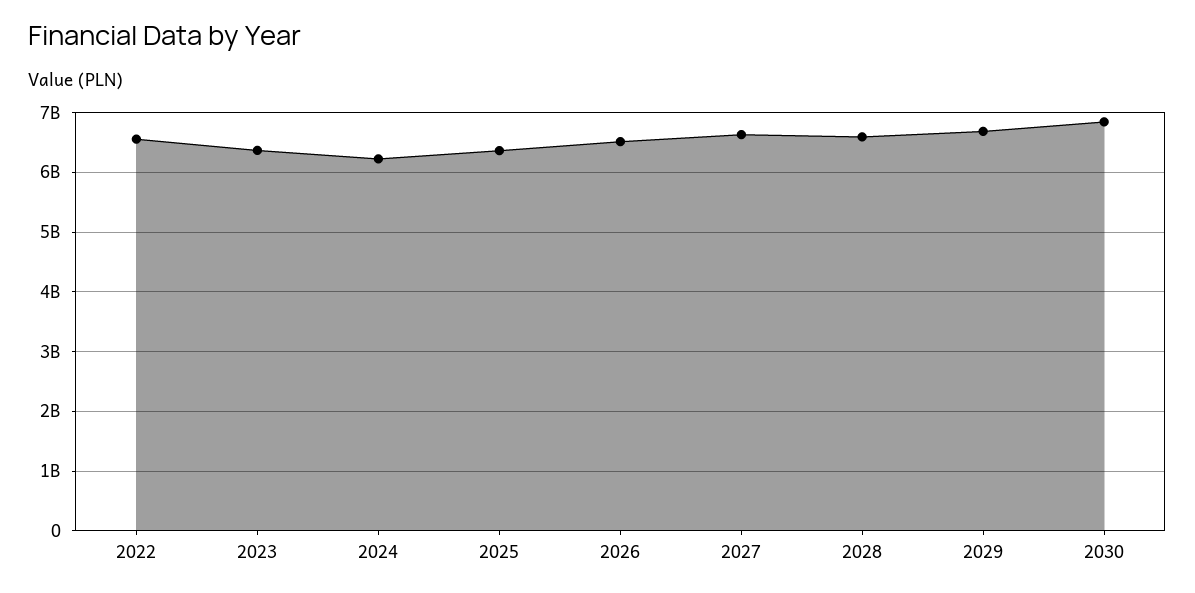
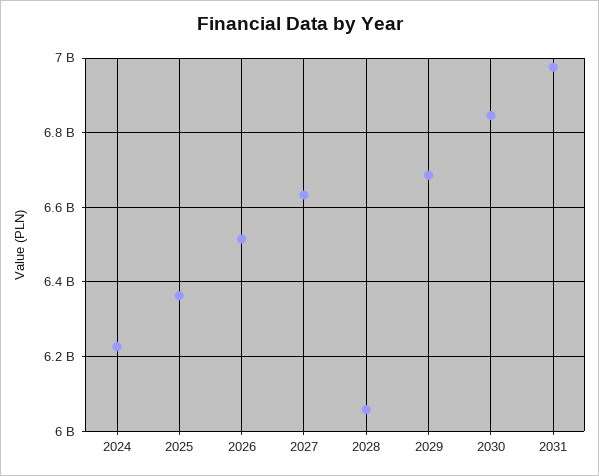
2022: 6600000000 -> none
2023: 6400000000 -> none
2028: 6600000000 -> 6060000000
2031: none -> 6980000000

